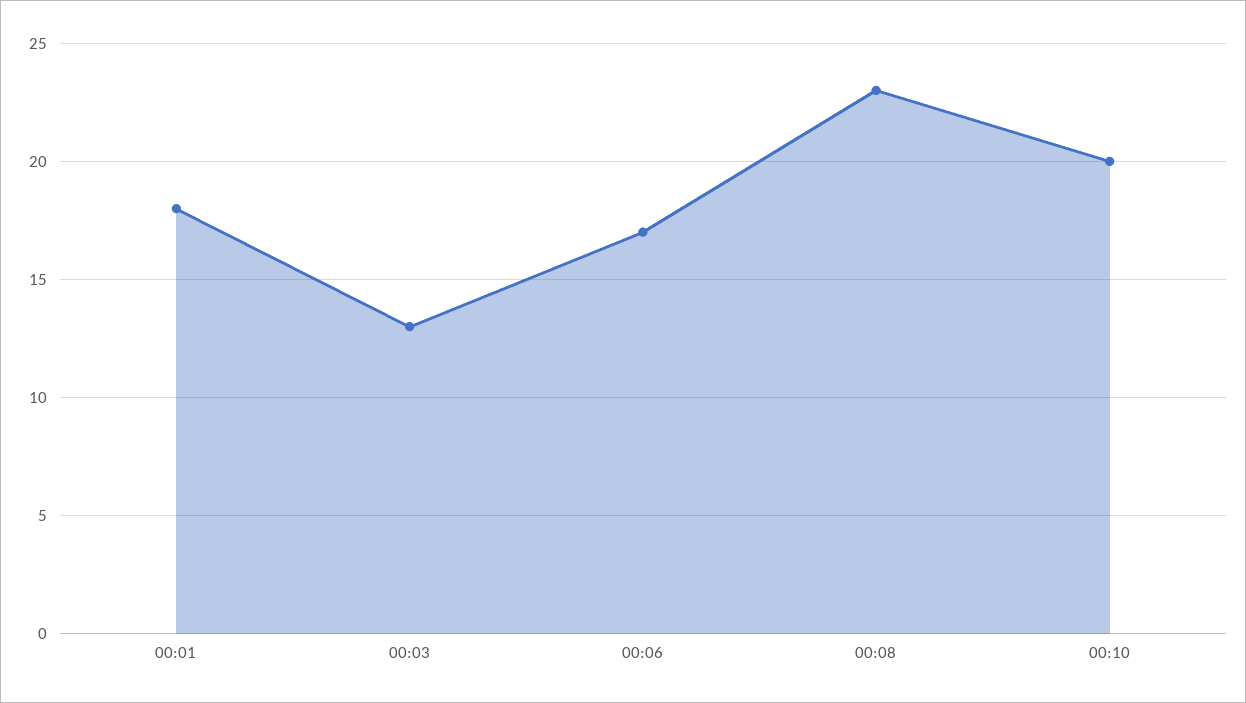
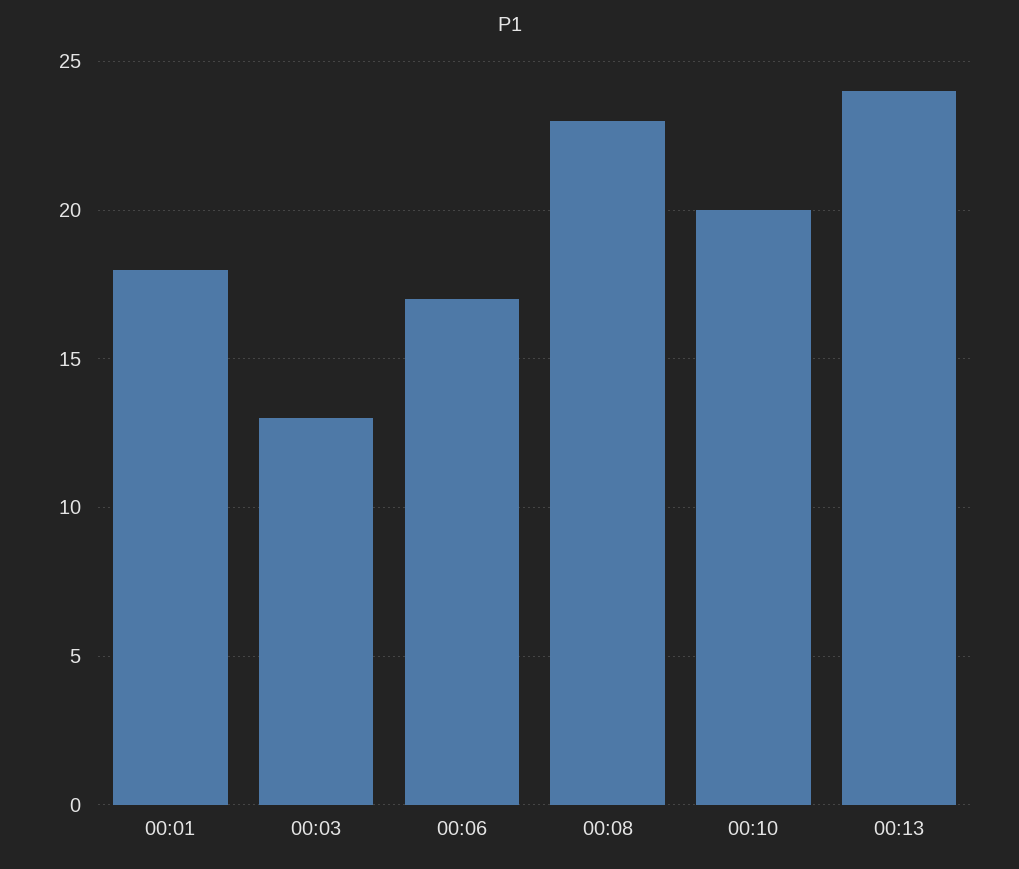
00:13: none -> 24

